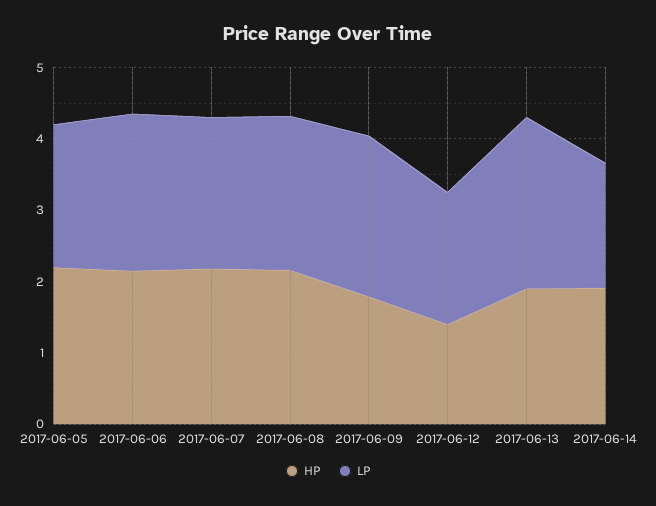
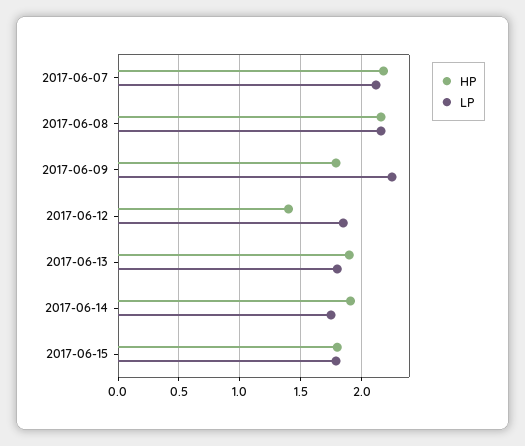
HP, 2017-06-05: 2.2 -> none
LP, 2017-06-05: 2 -> none
HP, 2017-06-06: 2.2 -> none
LP, 2017-06-06: 2.2 -> none
LP, 2017-06-13: 2.4 -> 1.8
HP, 2017-06-15: none -> 1.8
LP, 2017-06-15: none -> 1.8

